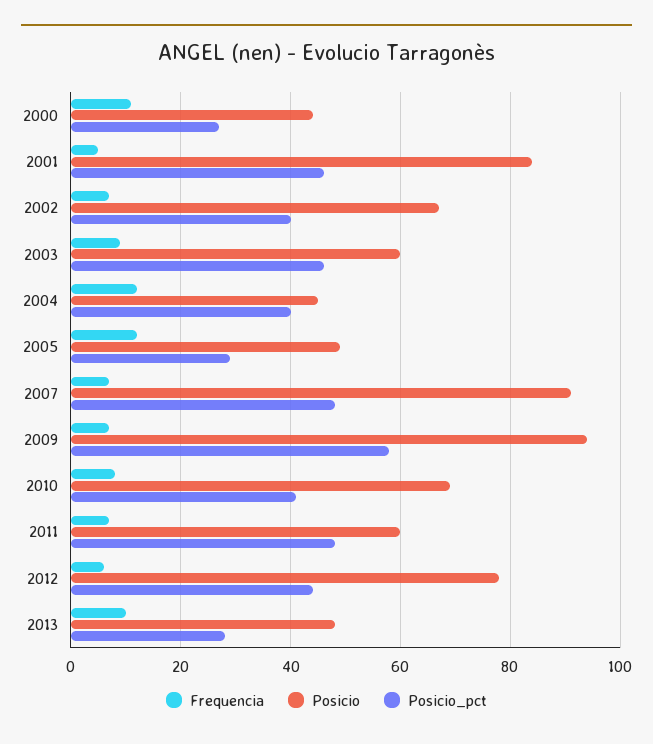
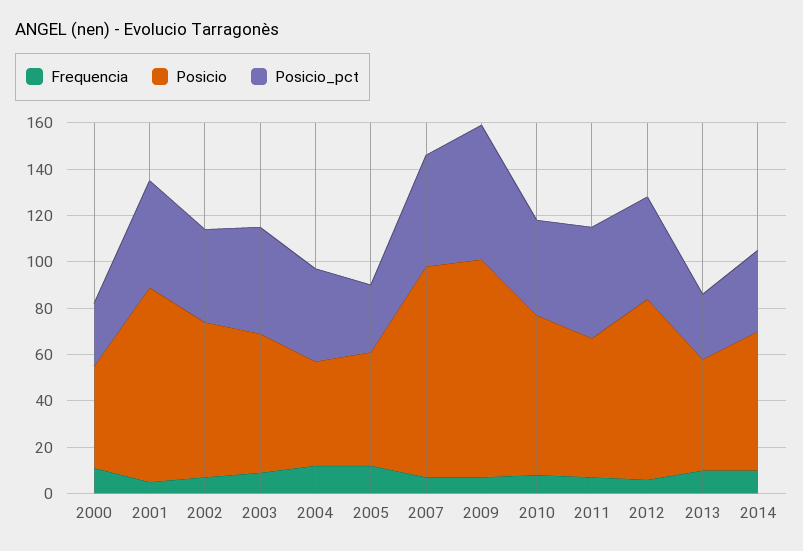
Frequencia, 2014: none -> 10
Posicio, 2014: none -> 60
Posicio_pct, 2014: none -> 35

